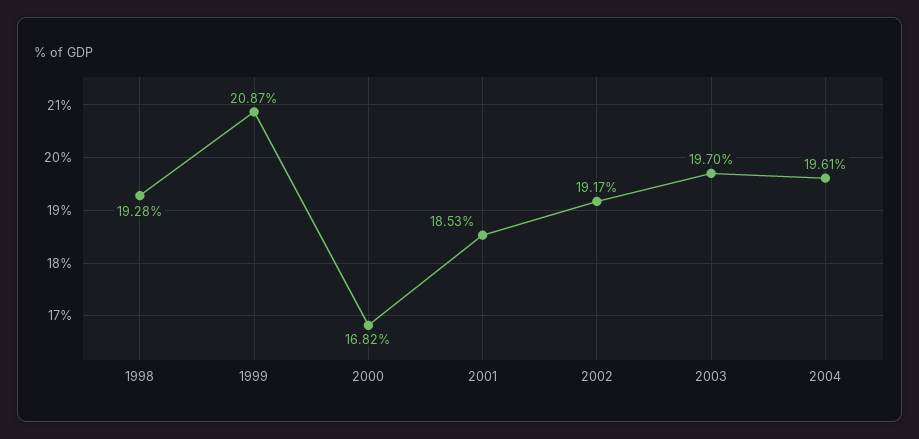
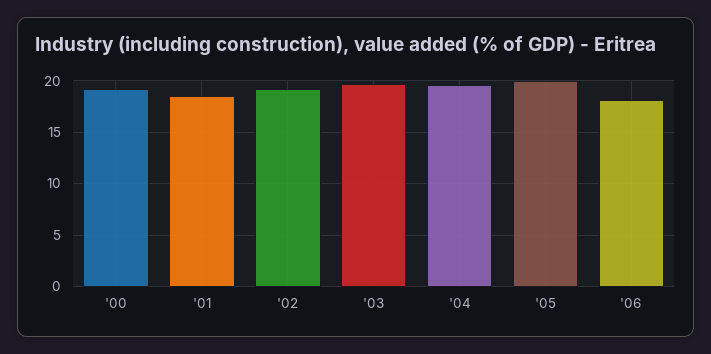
1998: 19.28 -> none
1999: 20.87 -> none
2000: 16.82 -> 19
'05: none -> 20
'06: none -> 18

